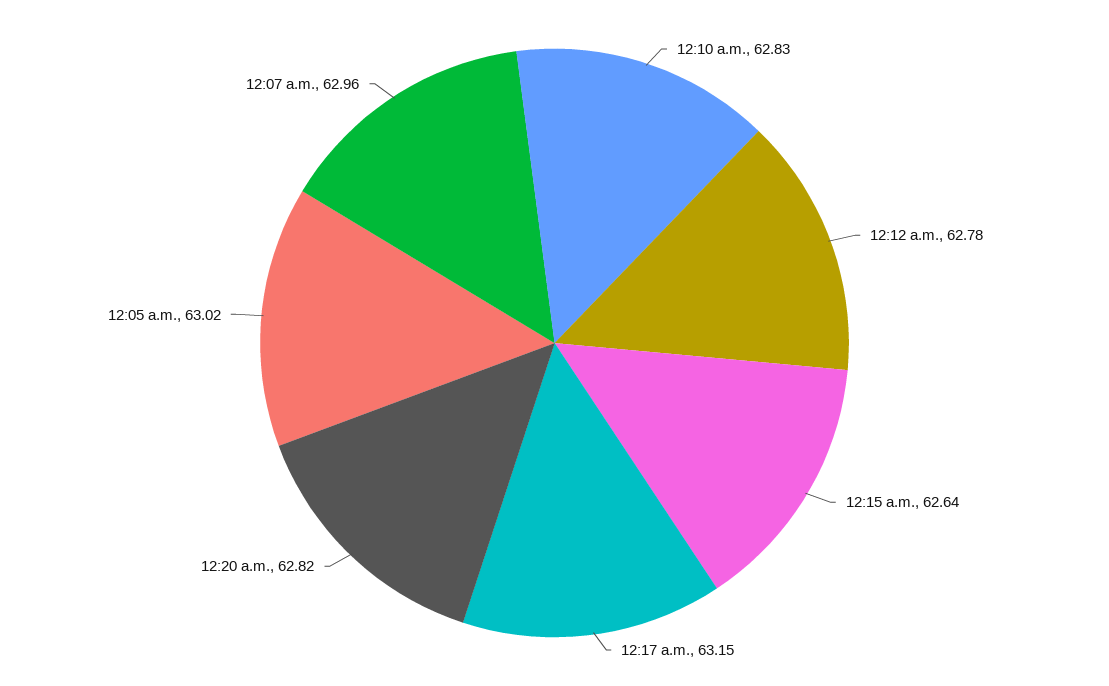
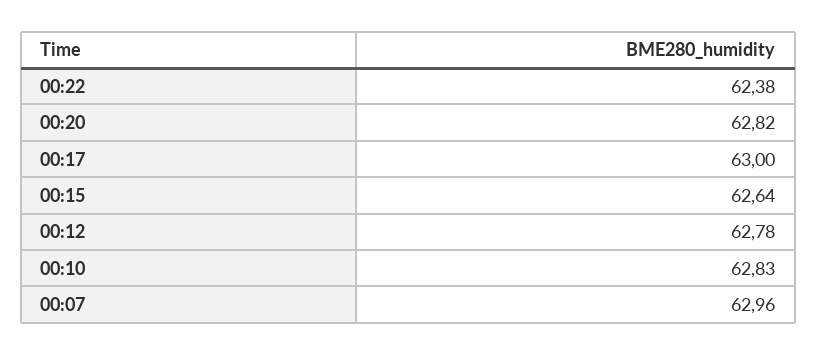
12:17 a.m.: 63.15 -> 63
12:05 a.m.: 63.02 -> none
00:22: none -> 62.38

